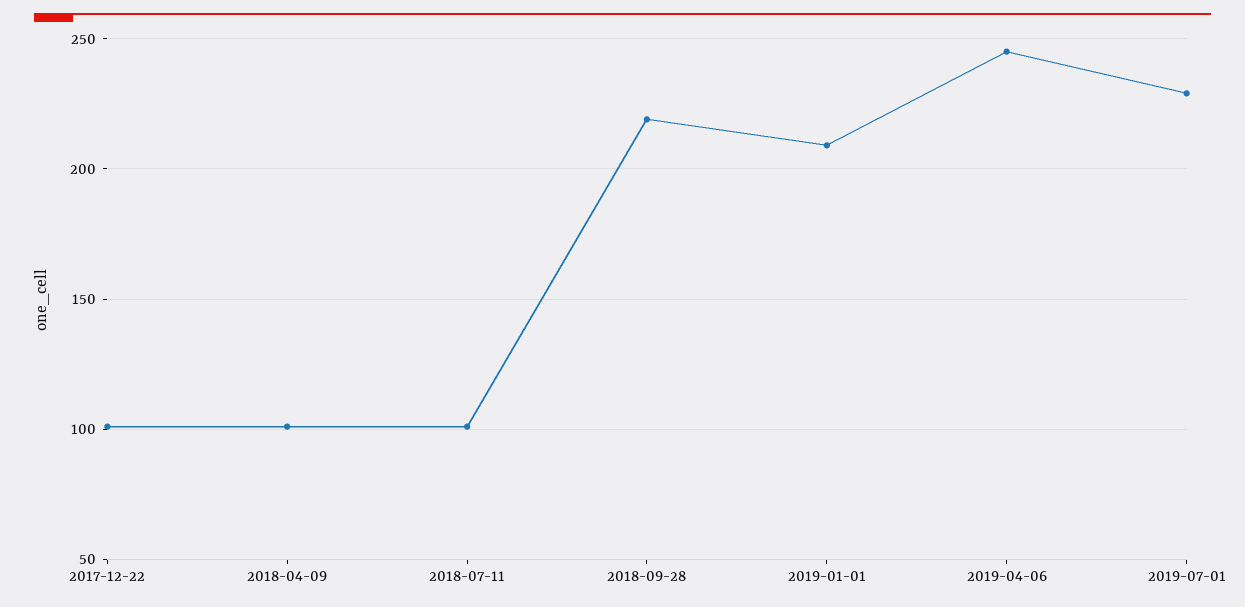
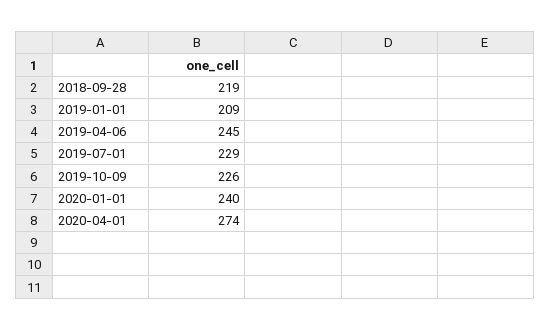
2017-12-22: 100 -> none
2018-04-09: 100 -> none
2018-07-11: 100 -> none
2019-10-09: none -> 226
2020-01-01: none -> 240
2020-04-01: none -> 274

